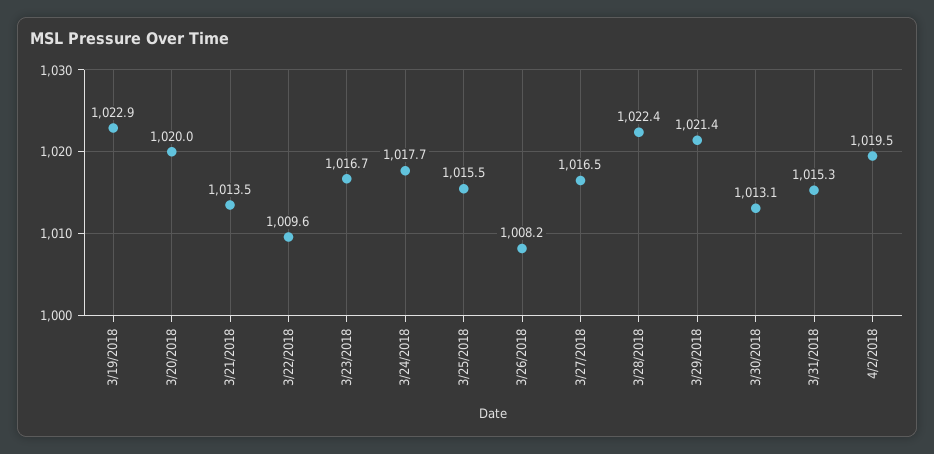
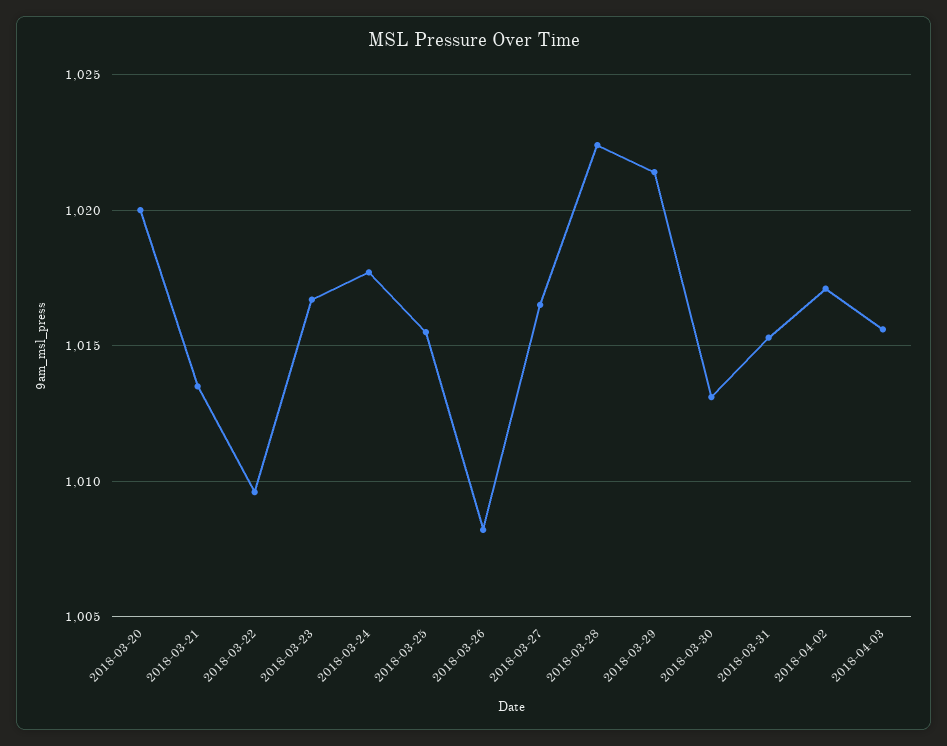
3/19/2018: 1022.9 -> none
4/2/2018: 1019.5 -> 1017
2018-04-03: none -> 1015.5

